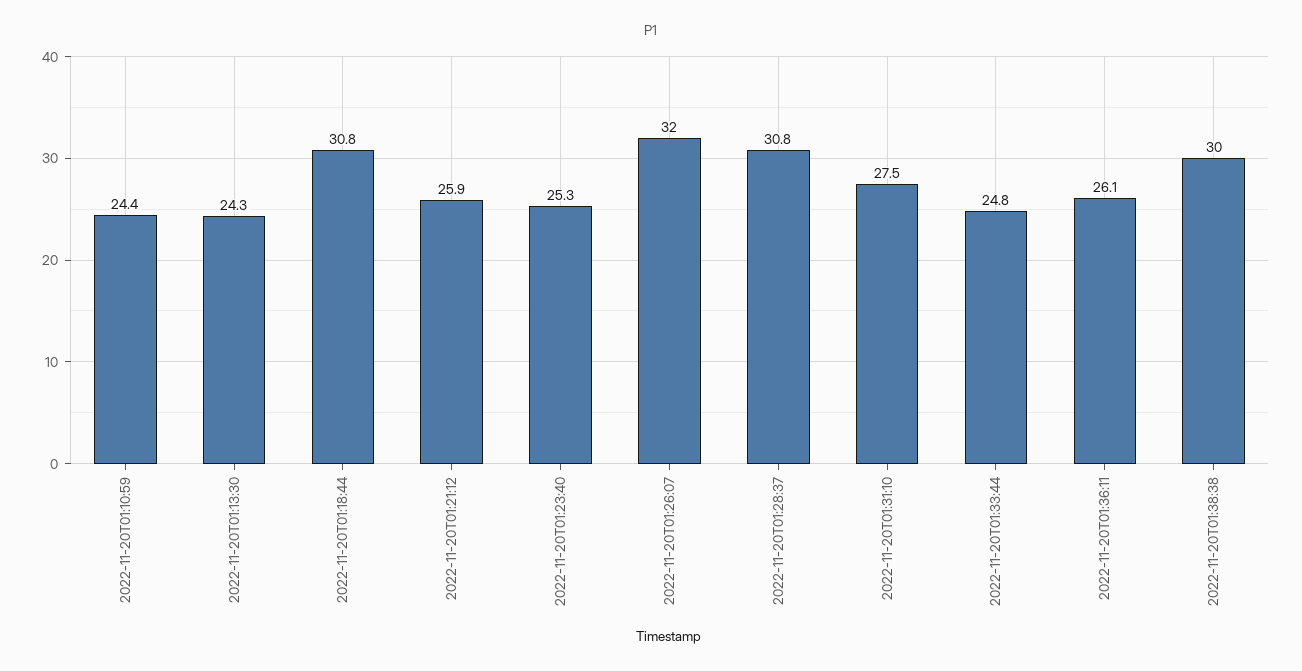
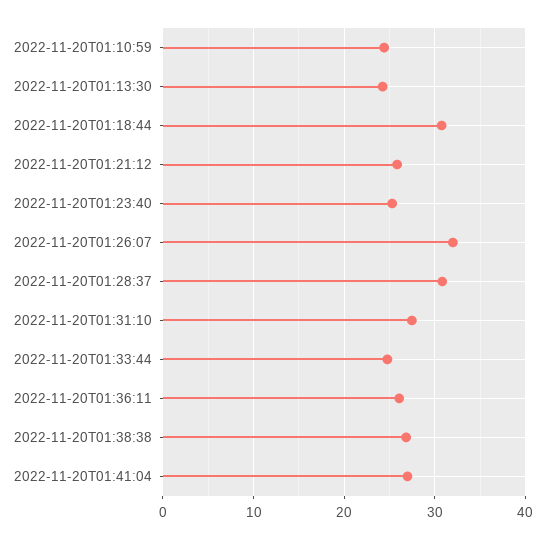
2022-11-20T01:38:38: 30 -> 27
2022-11-20T01:41:04: none -> 27

